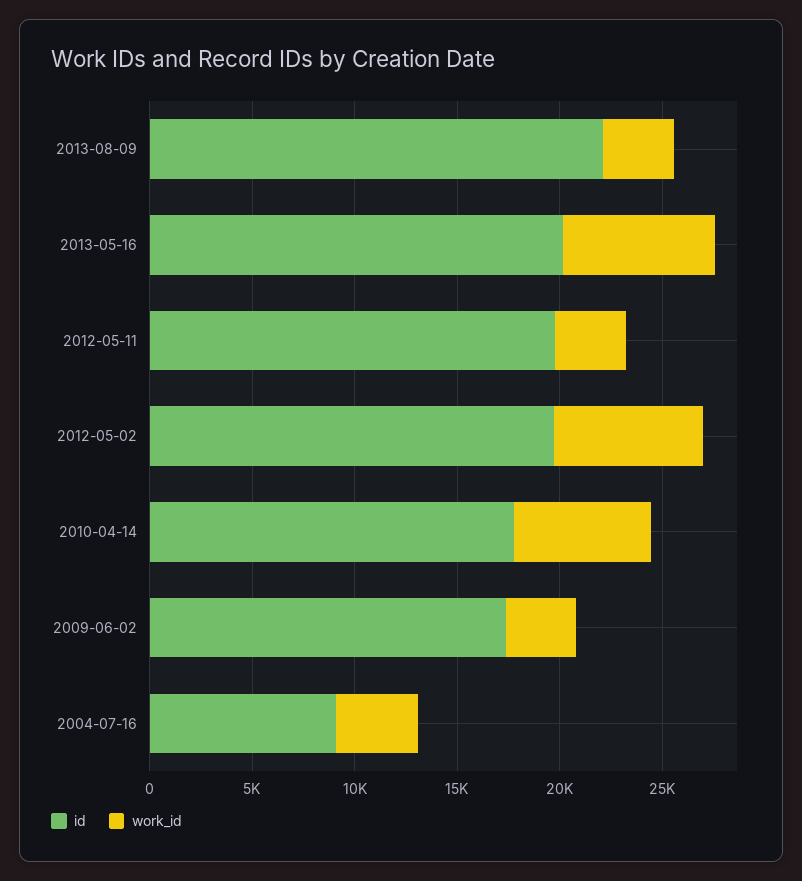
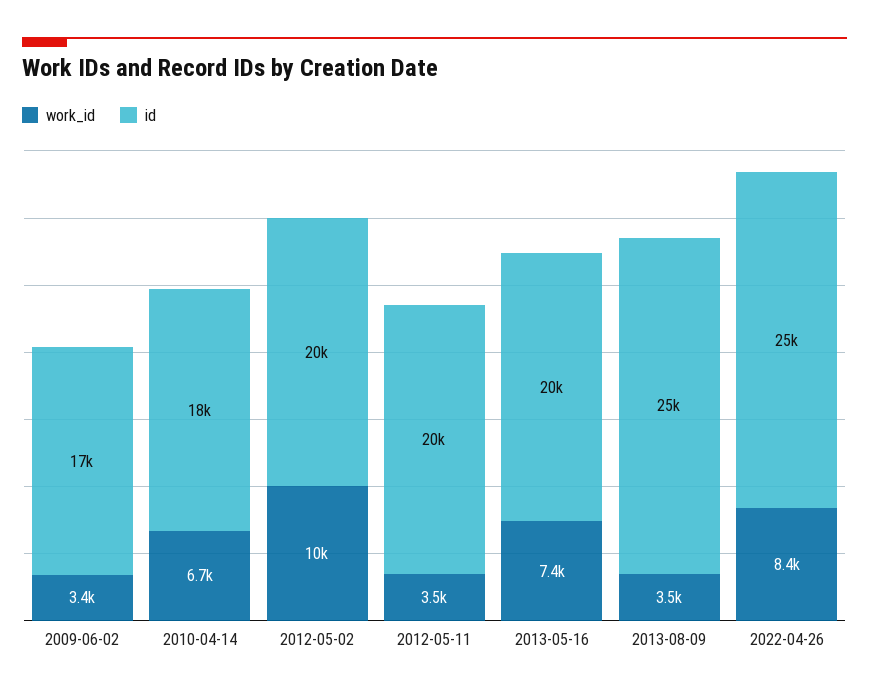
id, 2013-08-09: 22000 -> 25000
work_id, 2012-05-02: 7000 -> 10000
id, 2004-07-16: 9000 -> none
work_id, 2004-07-16: 4000 -> none
work_id, 2022-04-26: none -> 8400
id, 2022-04-26: none -> 25000

